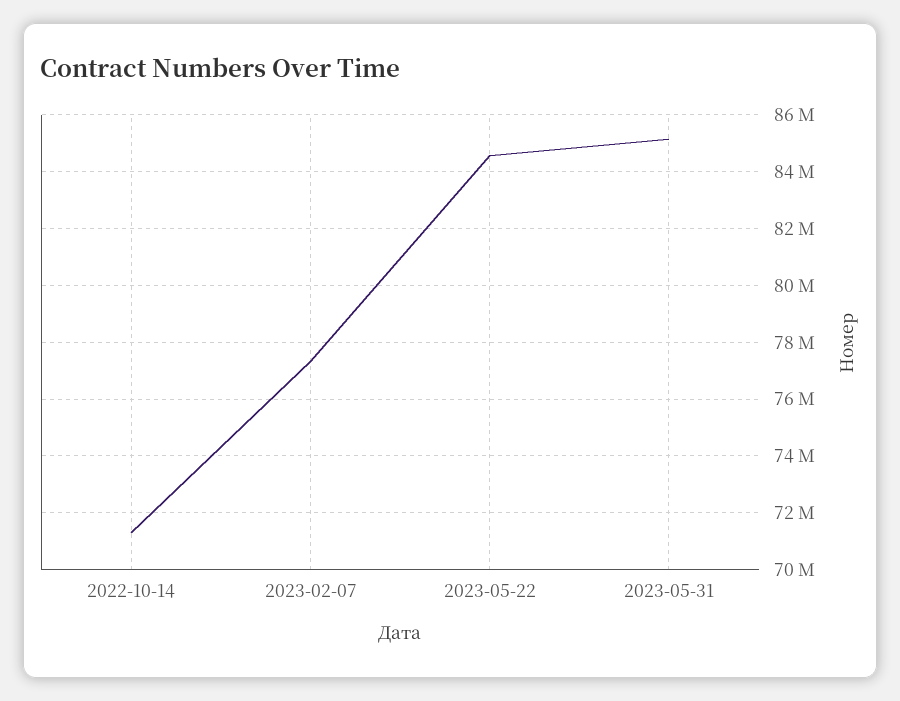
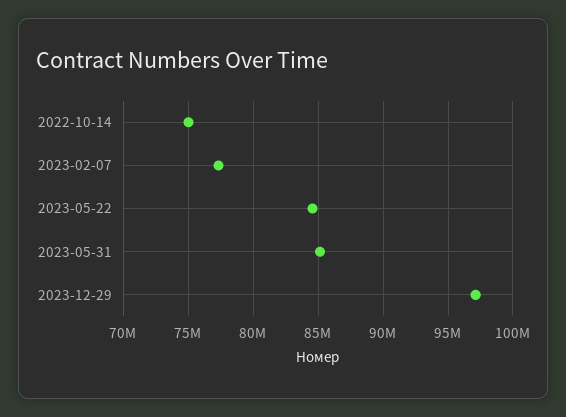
2022-10-14: 71250000 -> 75000000
2023-12-29: none -> 97000000

